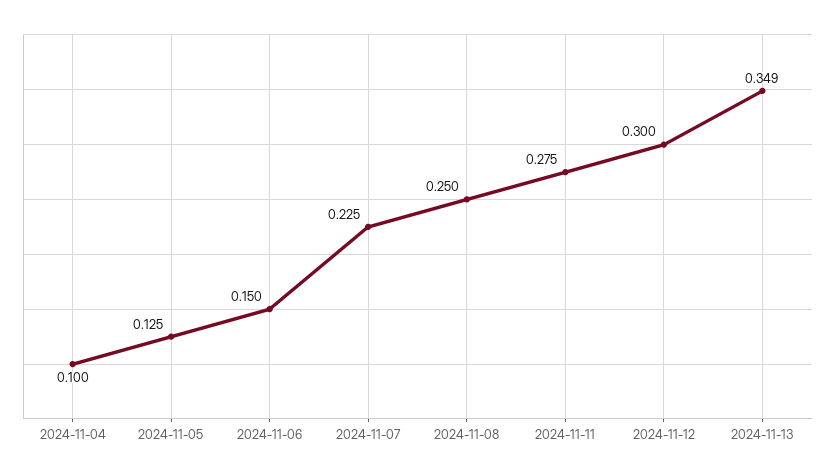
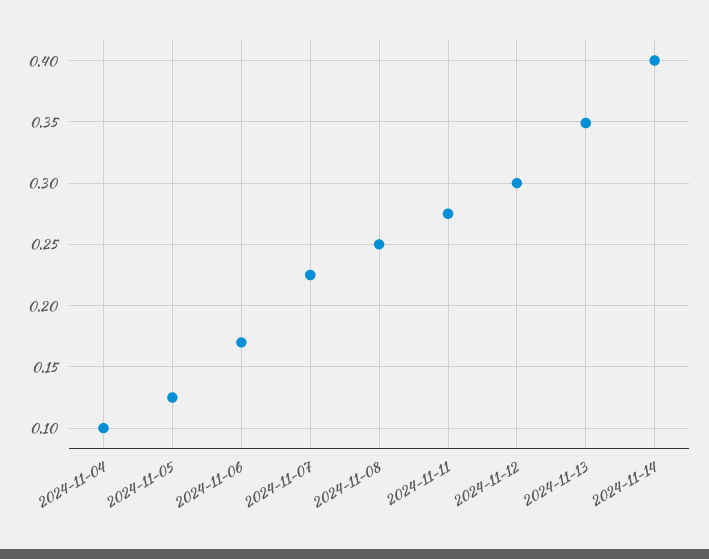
2024-11-06: 0.15 -> 0.17
2024-11-14: none -> 0.4

